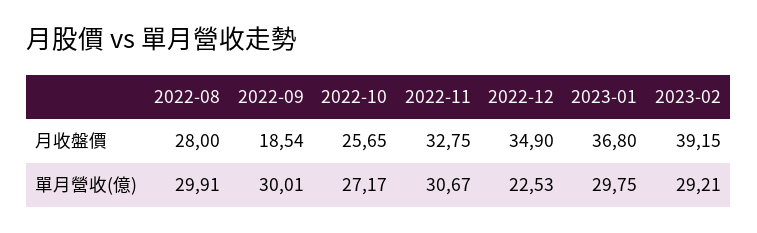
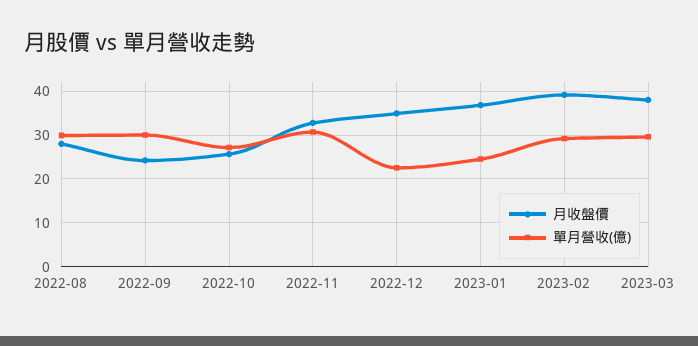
月收盤價, 2022-09: 18.54 -> 24
單月營收(億), 2023-01: 29.75 -> 24
月收盤價, 2023-03: none -> 38
單月營收(億), 2023-03: none -> 30

